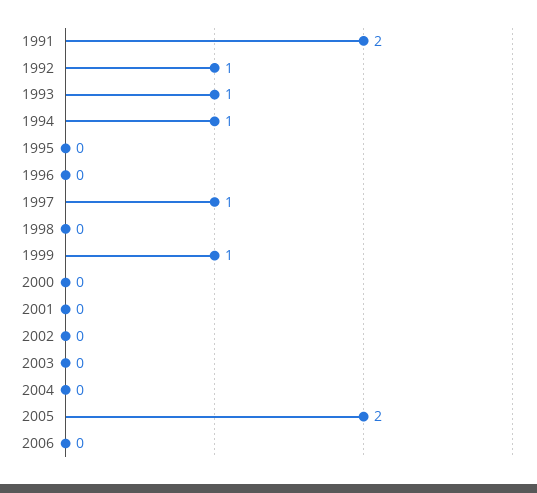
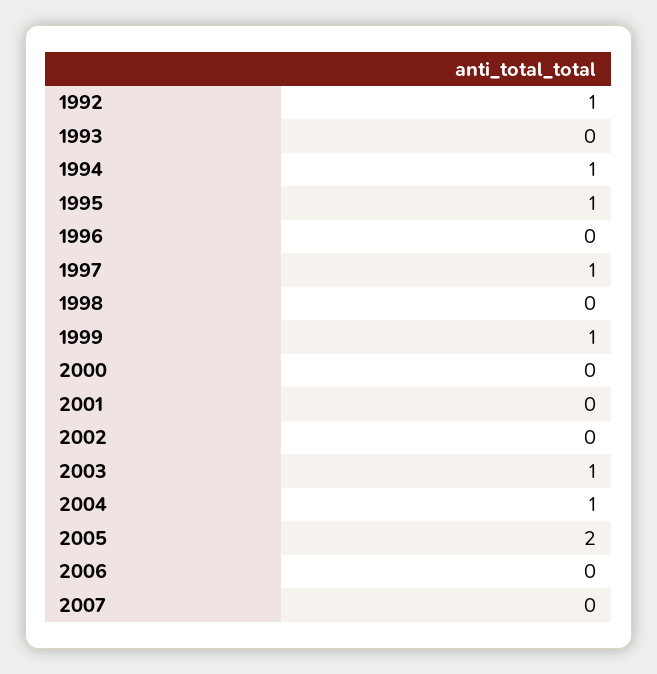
1991: 2 -> none
1993: 1 -> 0
1995: 0 -> 1
2003: 0 -> 1
2004: 0 -> 1
2007: none -> 0

